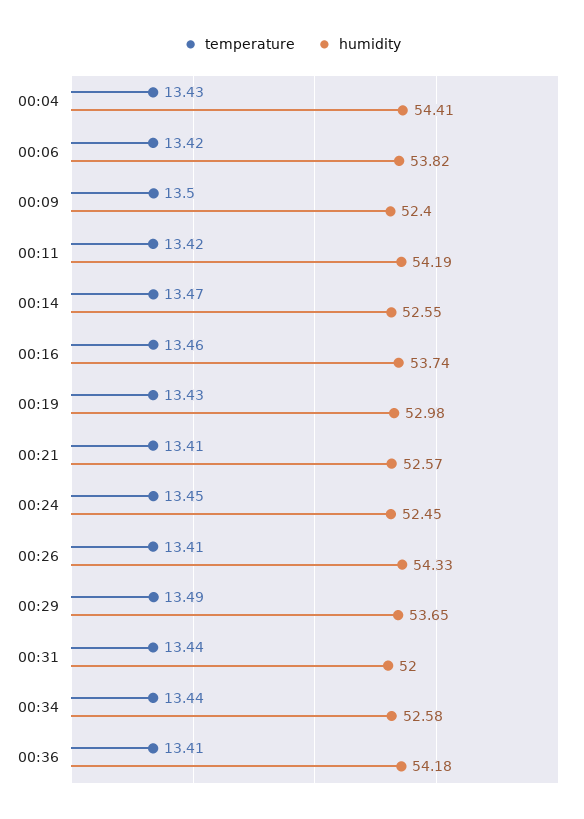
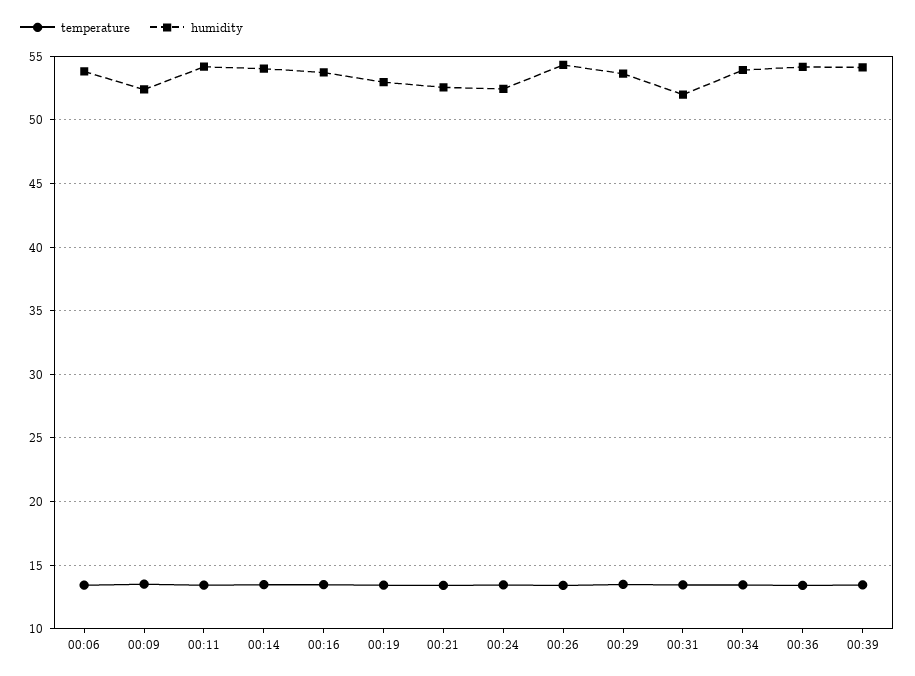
temperature, 00:04: 13.43 -> none
humidity, 00:04: 54.41 -> none
humidity, 00:14: 52.55 -> 54
humidity, 00:34: 52.58 -> 54
temperature, 00:39: none -> 13.5
humidity, 00:39: none -> 54

